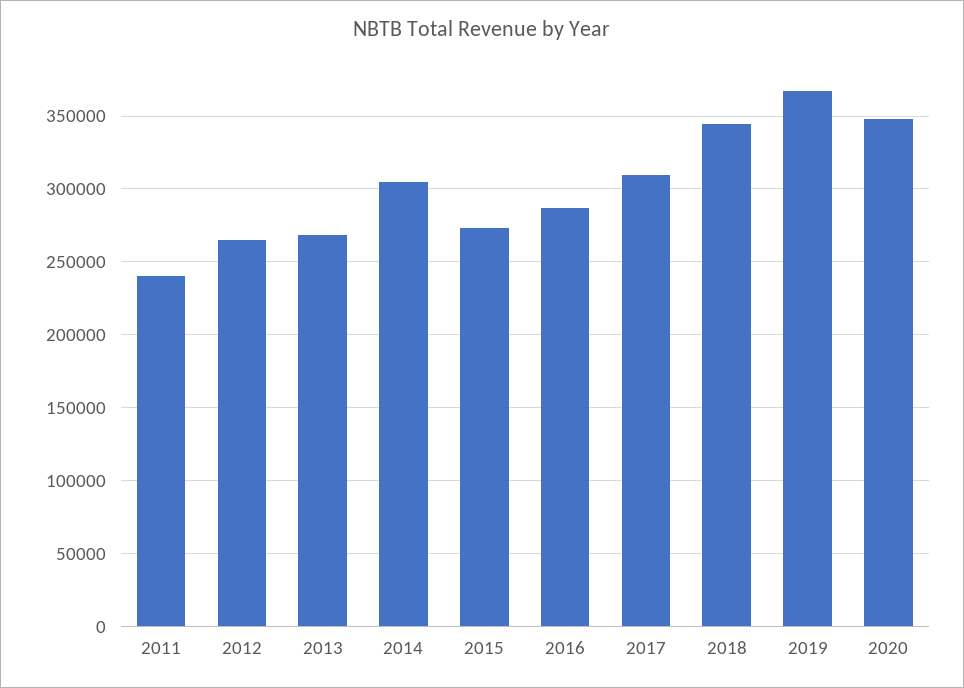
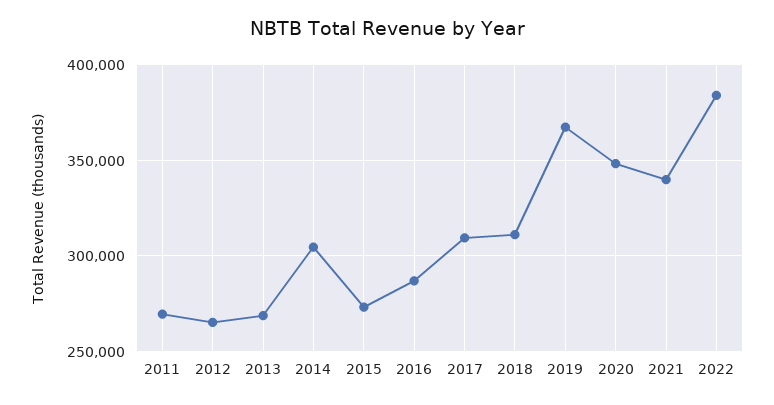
2011: 240000 -> 270000
2018: 345000 -> 310000
2021: none -> 340000
2022: none -> 385000

